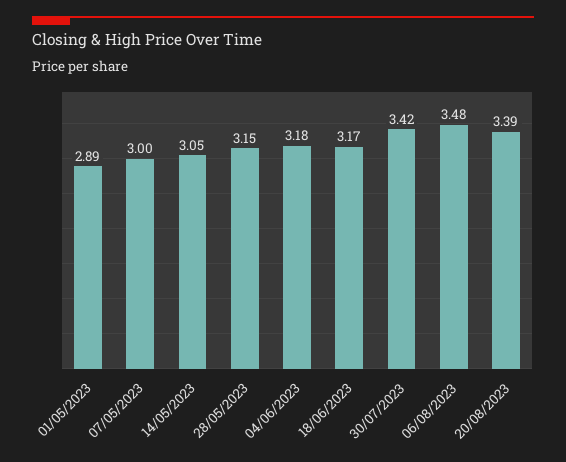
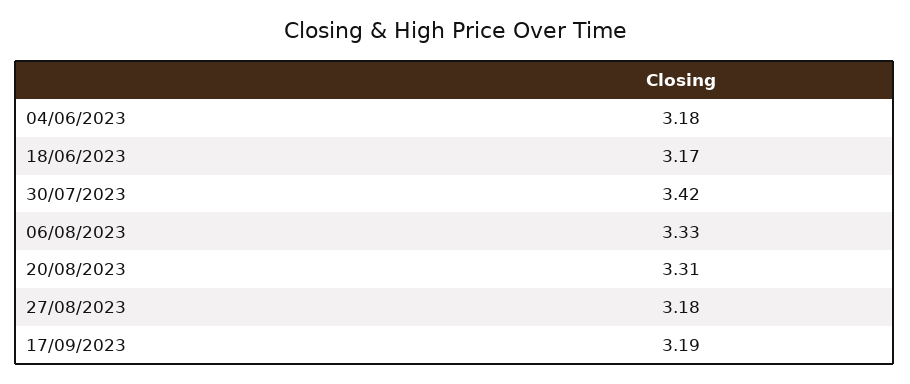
01/05/2023: 2.89 -> none
07/05/2023: 3 -> none
14/05/2023: 3.05 -> none
28/05/2023: 3.15 -> none
06/08/2023: 3.48 -> 3.33
20/08/2023: 3.39 -> 3.31
27/08/2023: none -> 3.18
17/09/2023: none -> 3.19

